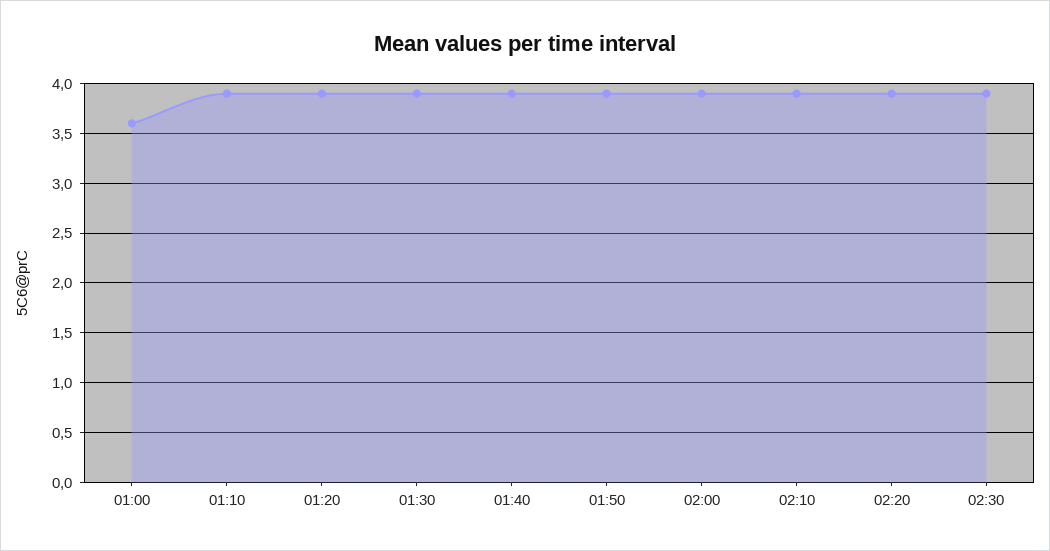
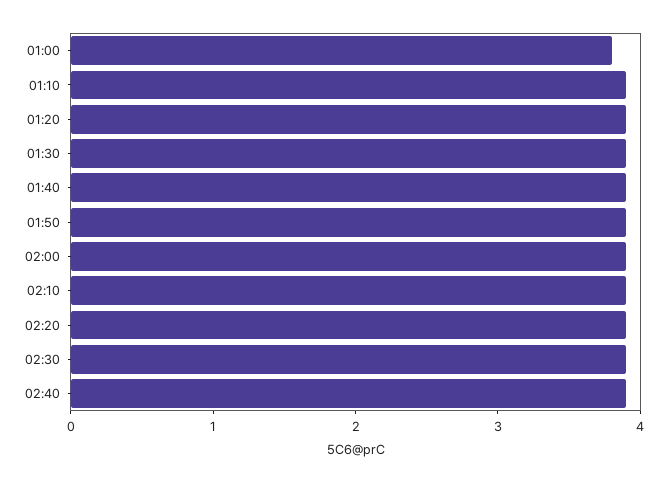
01:00: 3.6 -> 3.8
02:40: none -> 3.9

